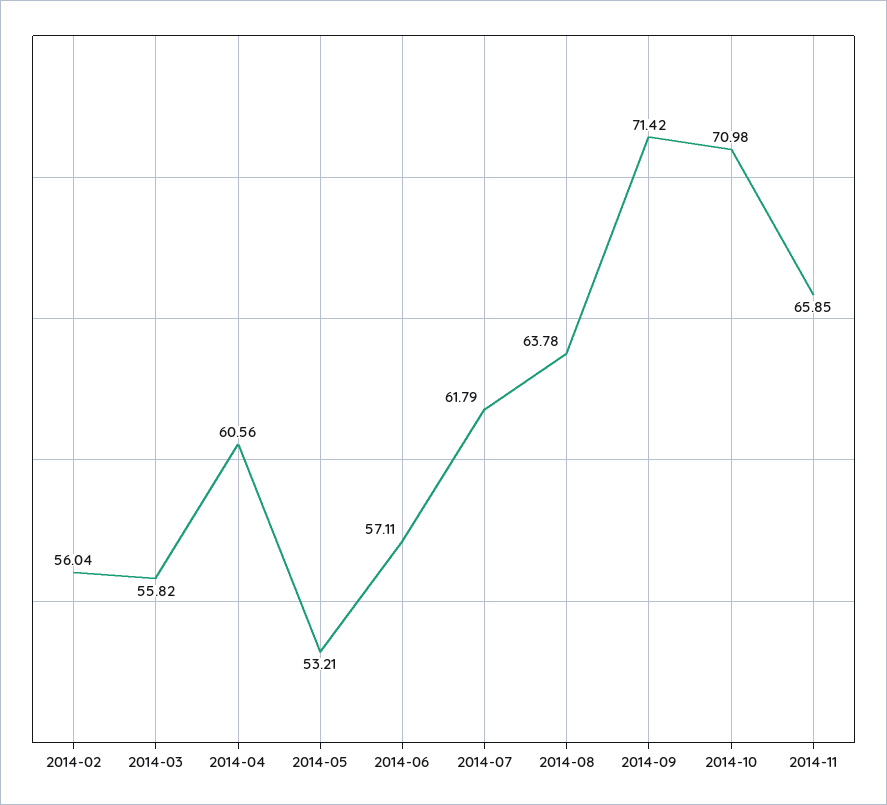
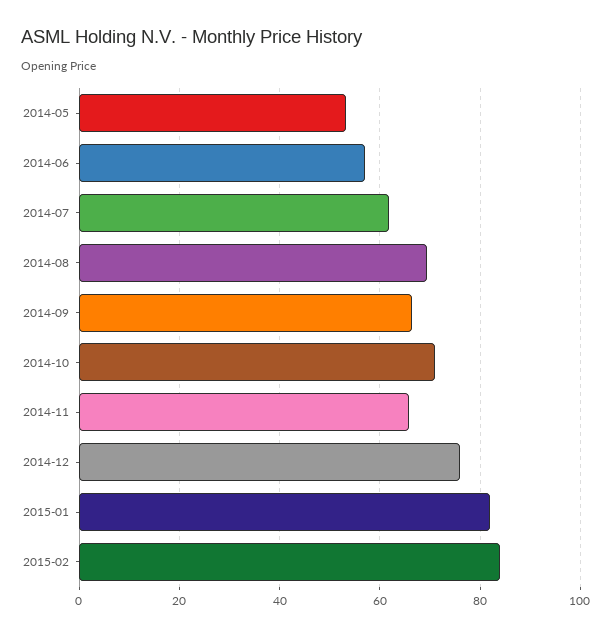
2014-02: 56.04 -> none
2014-03: 55.82 -> none
2014-04: 60.56 -> none
2014-08: 63.78 -> 70
2014-09: 71.42 -> 66
2014-12: none -> 76
2015-01: none -> 82
2015-02: none -> 84

